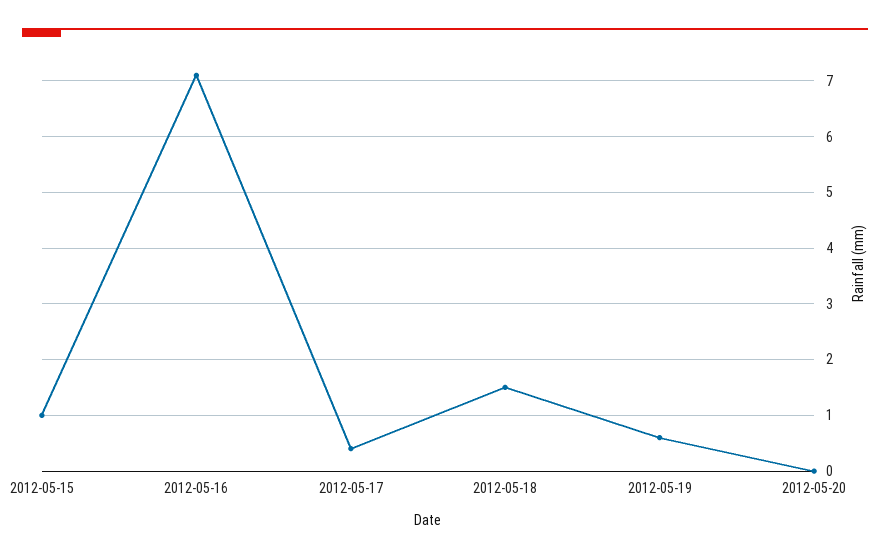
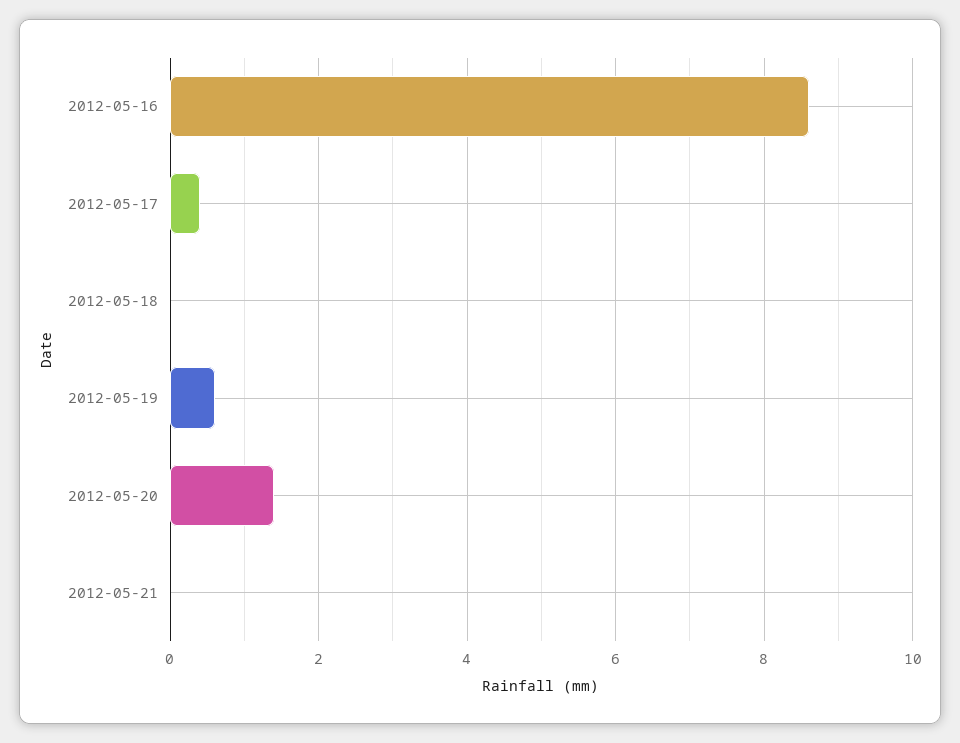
2012-05-15: 1 -> none
2012-05-16: 7 -> 8.5
2012-05-18: 1.5 -> 0
2012-05-20: 0 -> 1.5
2012-05-21: none -> 0

